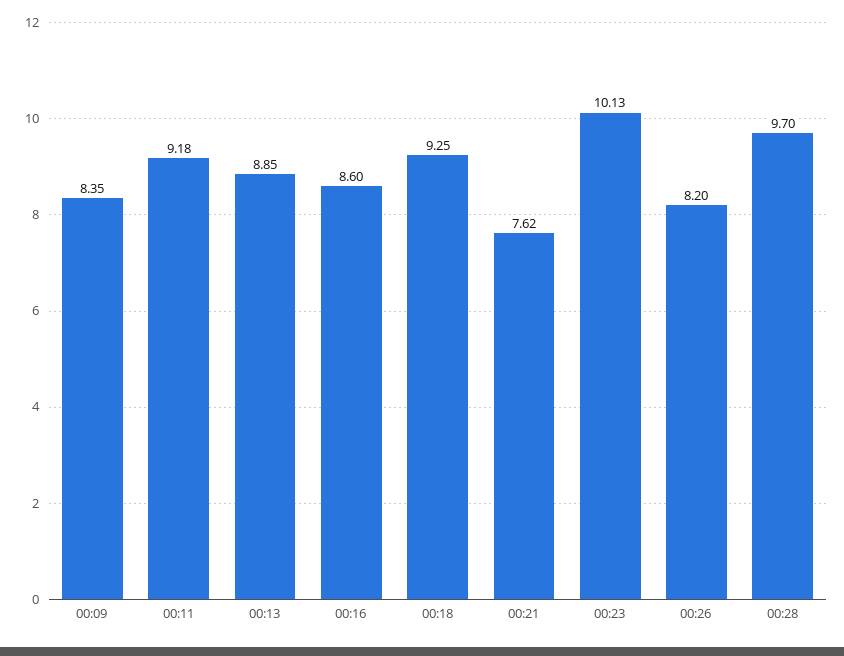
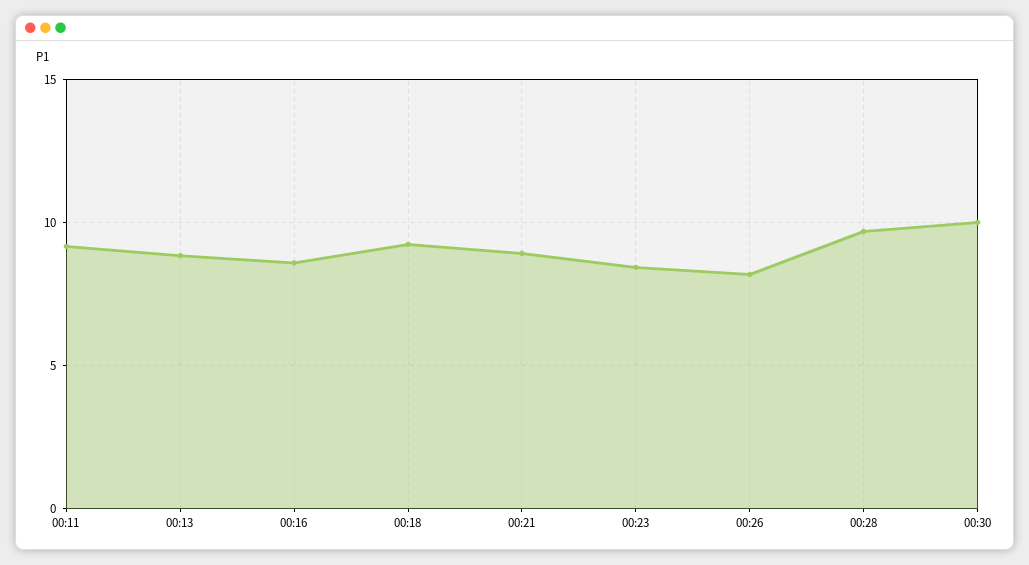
00:09: 8.35 -> none
00:21: 7.62 -> 9
00:23: 10.13 -> 8.5
00:30: none -> 10

